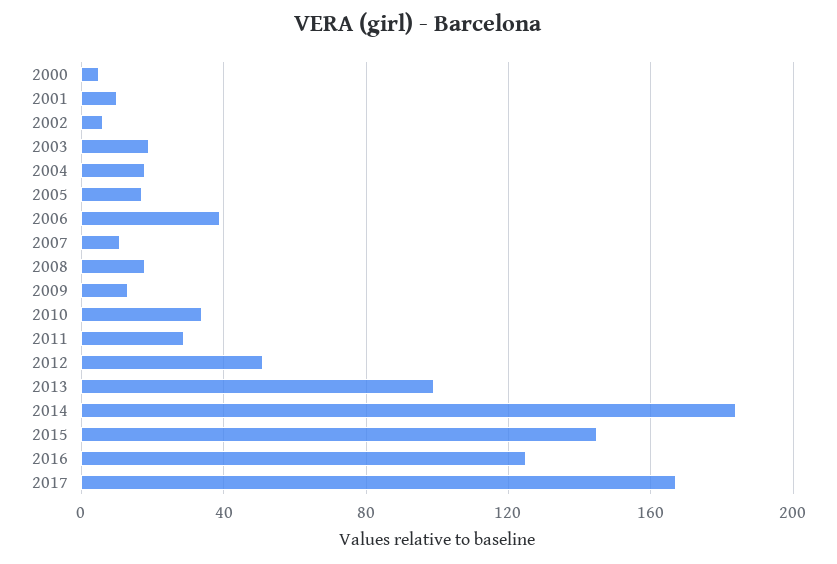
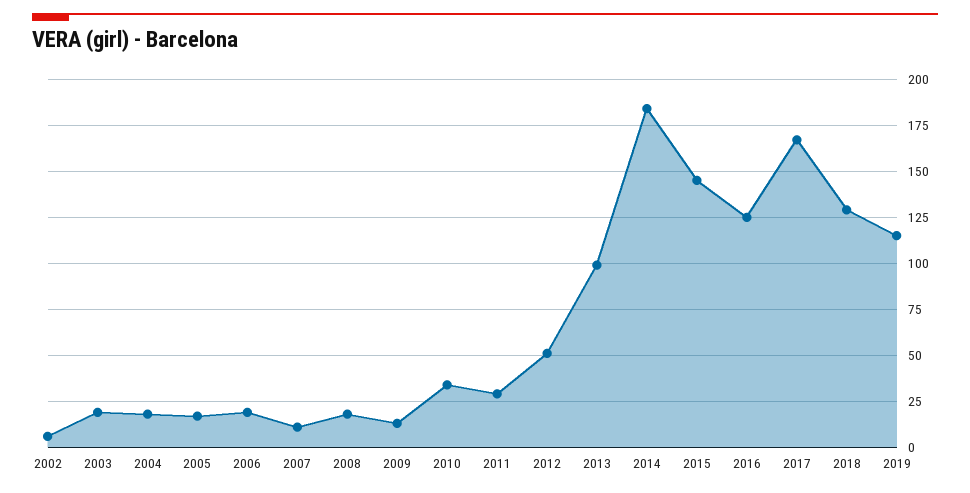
2000: 5 -> none
2001: 10 -> none
2006: 40 -> 20
2018: none -> 130
2019: none -> 115

